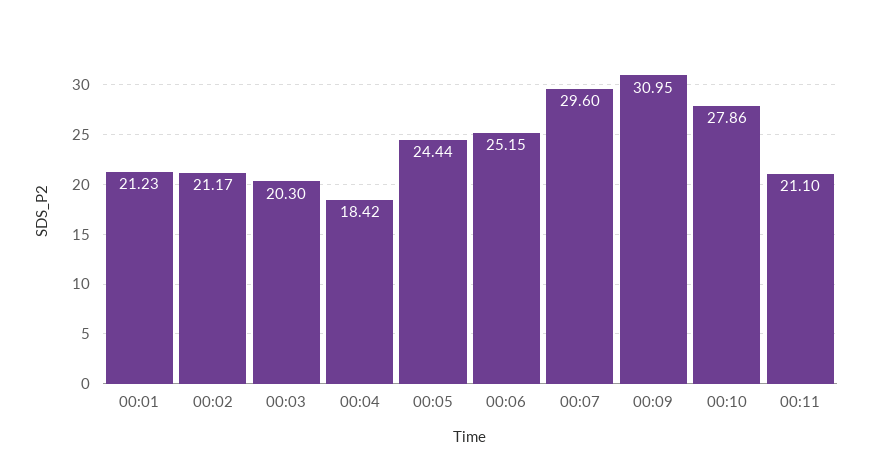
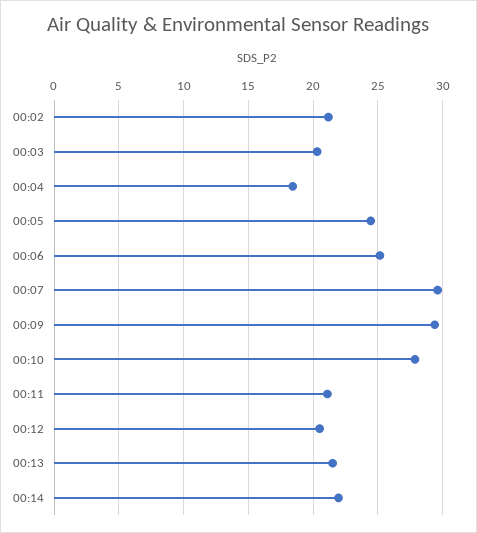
00:01: 21.23 -> none
00:09: 30.95 -> 29.5
00:12: none -> 20.5
00:13: none -> 21.5
00:14: none -> 22

